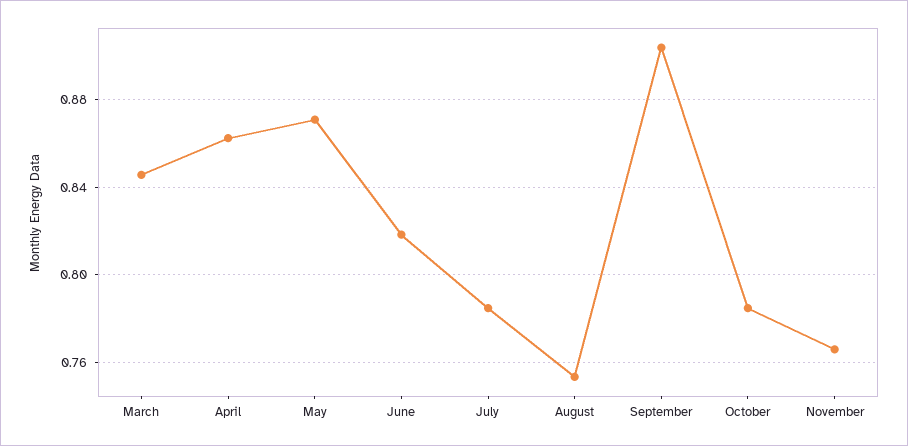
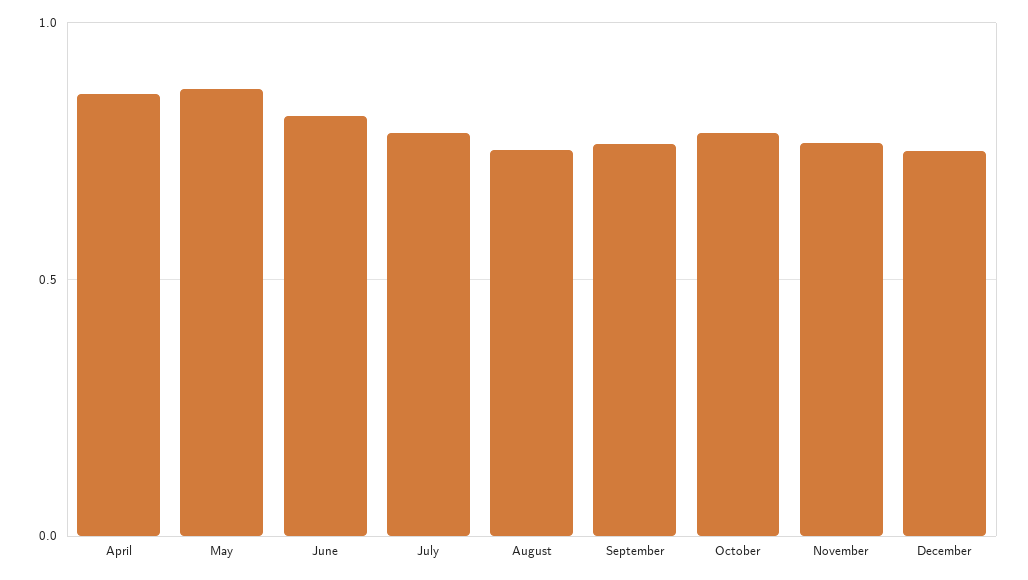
March: 0.845 -> none
September: 0.905 -> 0.75
December: none -> 0.75

